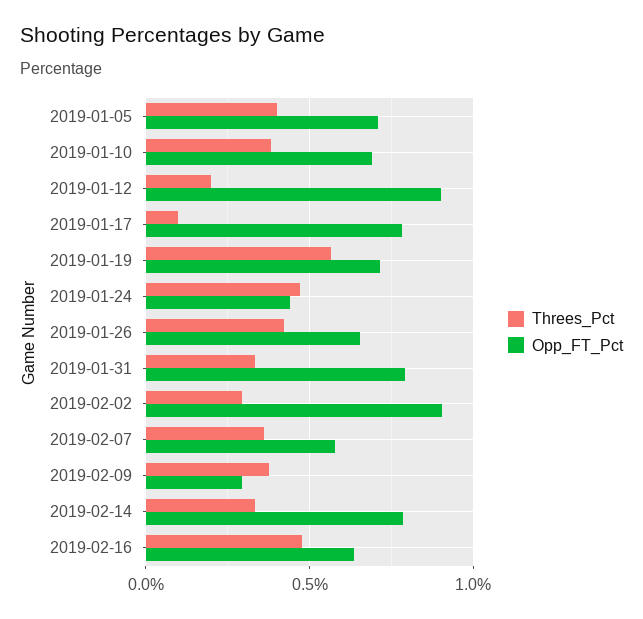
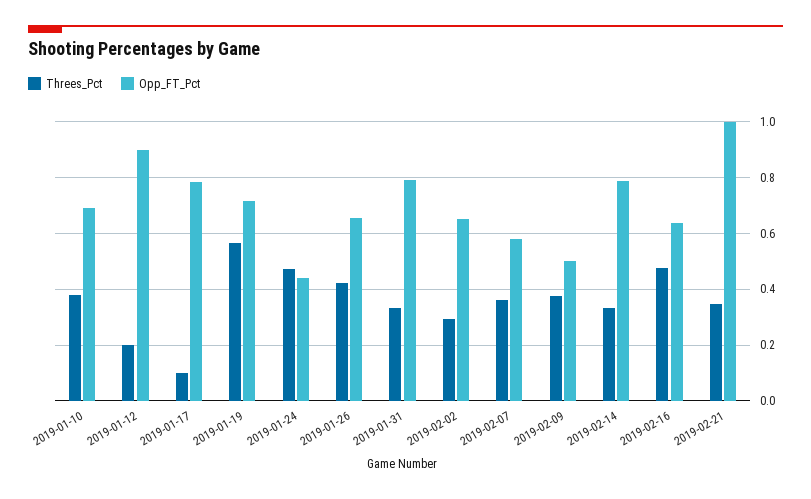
Threes_Pct, 2019-01-05: 0.4 -> none
Opp_FT_Pct, 2019-01-05: 0.7 -> none
Opp_FT_Pct, 2019-02-02: 0.9 -> 0.65
Opp_FT_Pct, 2019-02-09: 0.3 -> 0.5
Threes_Pct, 2019-02-21: none -> 0.35
Opp_FT_Pct, 2019-02-21: none -> 1

